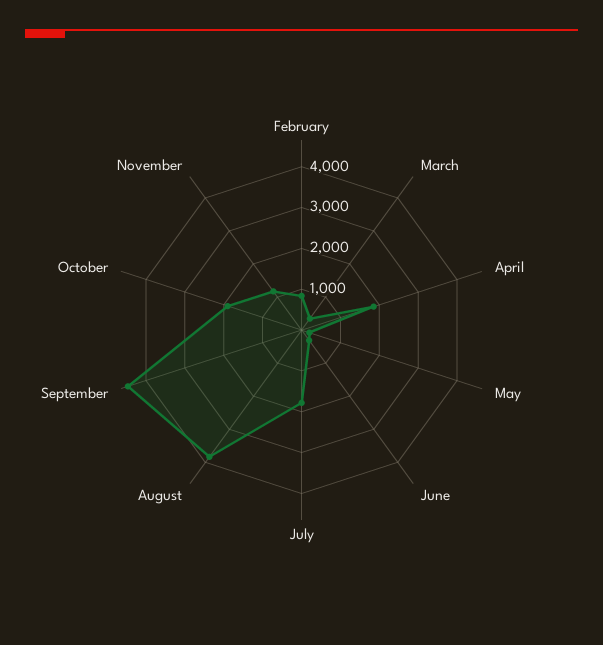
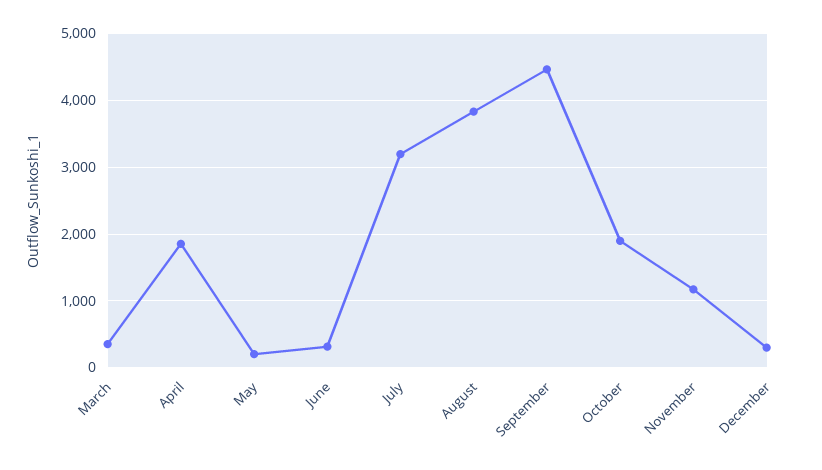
February: 800 -> none
July: 1800 -> 3200
December: none -> 300

